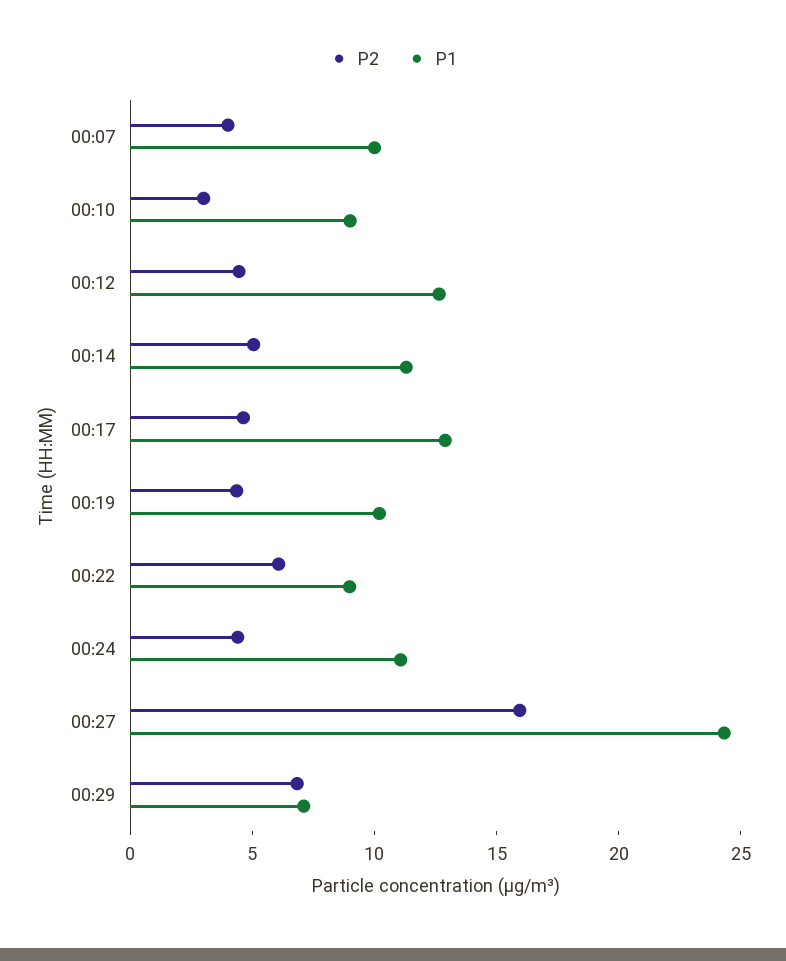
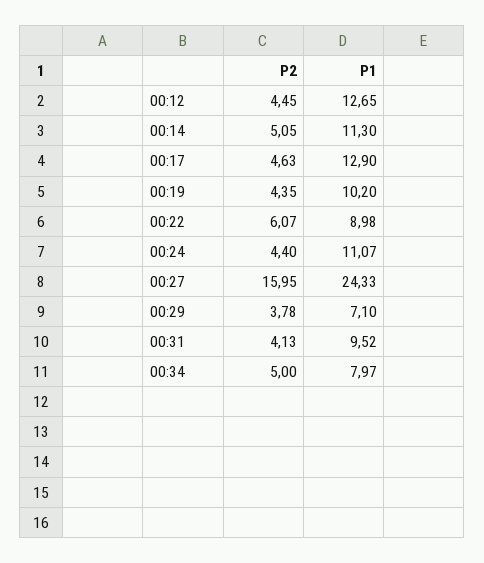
P2, 00:07: 4 -> none
P1, 00:07: 10 -> none
P2, 00:10: 3 -> none
P1, 00:10: 9 -> none
P2, 00:29: 7 -> 3.78
P2, 00:31: none -> 4.13
P1, 00:31: none -> 9.52
P2, 00:34: none -> 5
P1, 00:34: none -> 7.97

